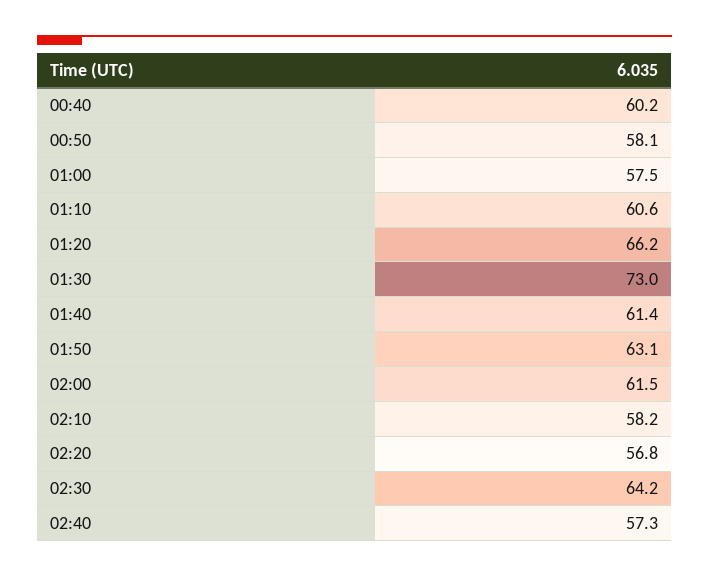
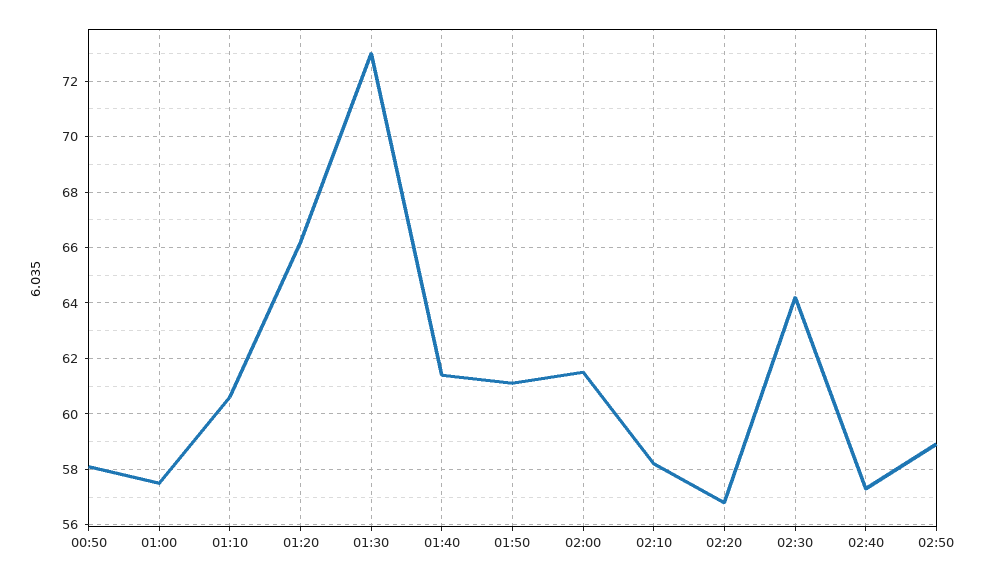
00:40: 60.2 -> none
01:50: 63.1 -> 61
02:50: none -> 59

